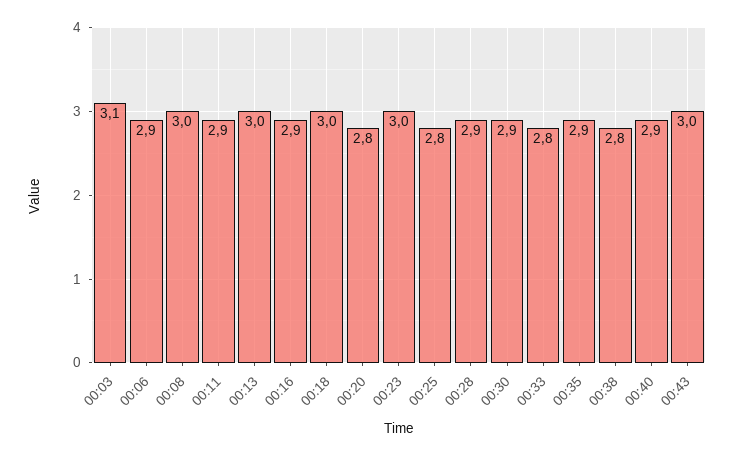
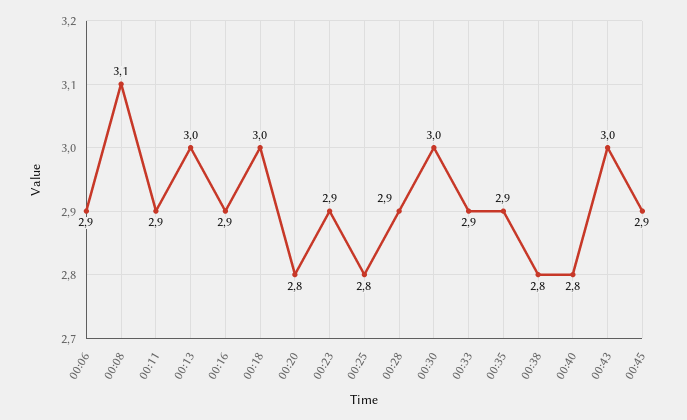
00:03: 3.1 -> none
00:08: 3 -> 3.1
00:23: 3 -> 2.9
00:30: 2.9 -> 3
00:33: 2.8 -> 2.9
00:40: 2.9 -> 2.8
00:45: none -> 2.9

